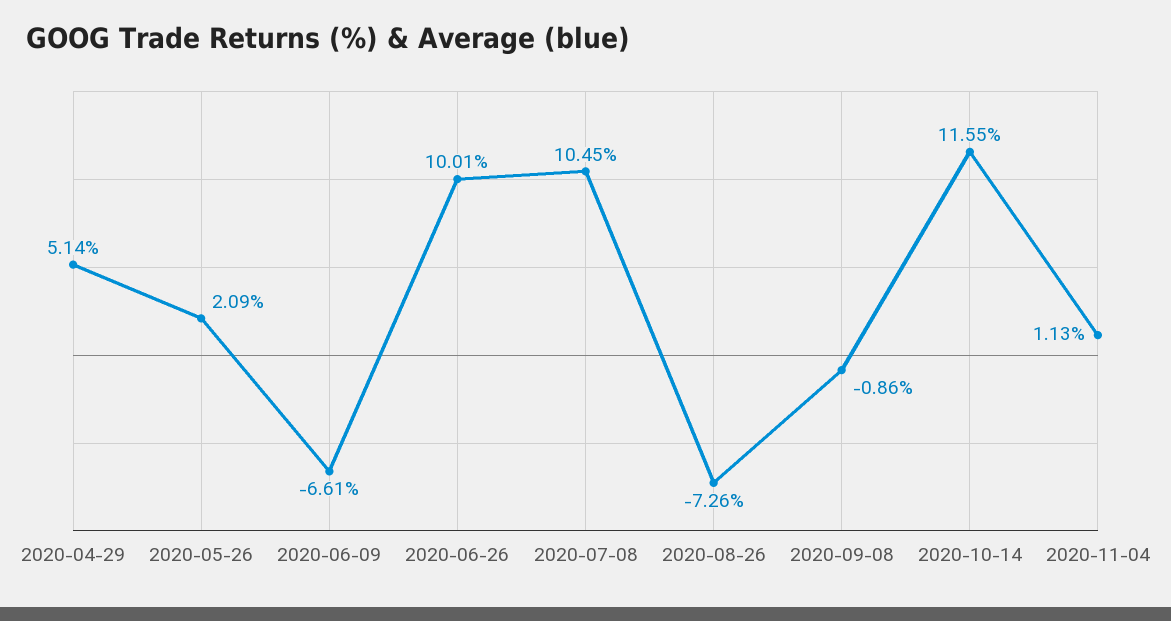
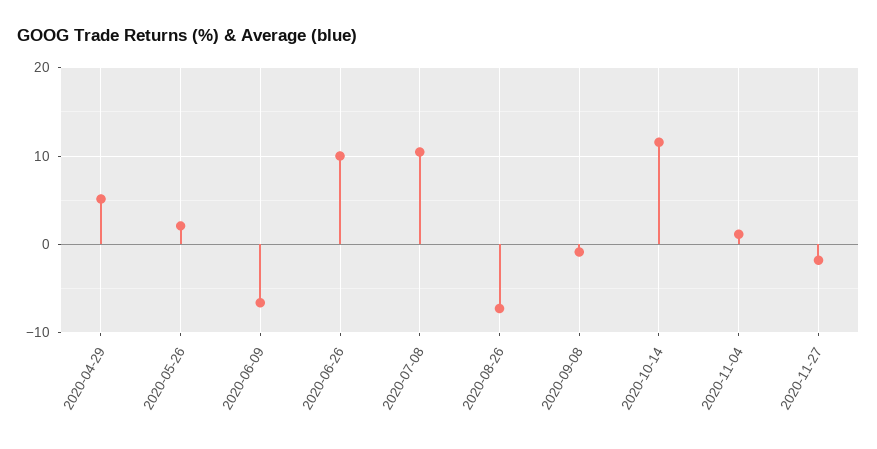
2020-11-27: none -> -2

